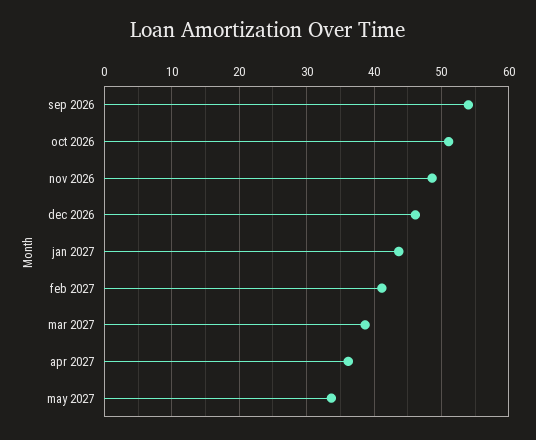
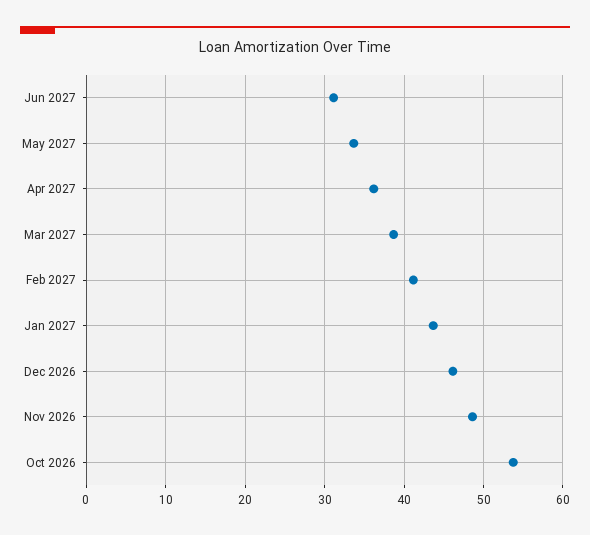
sep 2026: 54 -> none
oct 2026: 51 -> 54
Jun 2027: none -> 31

